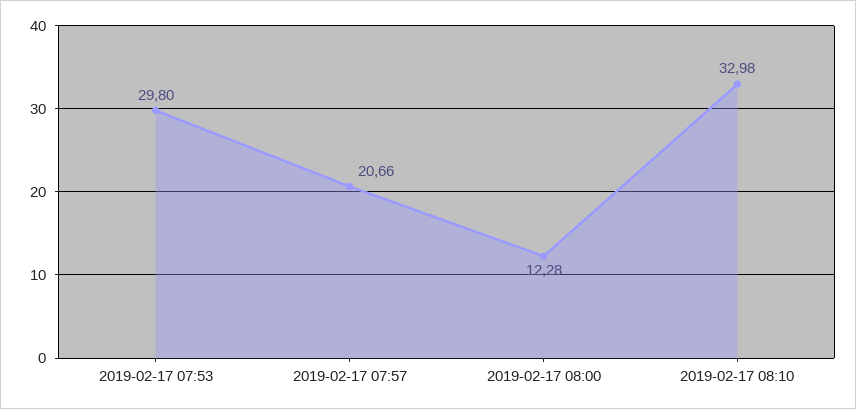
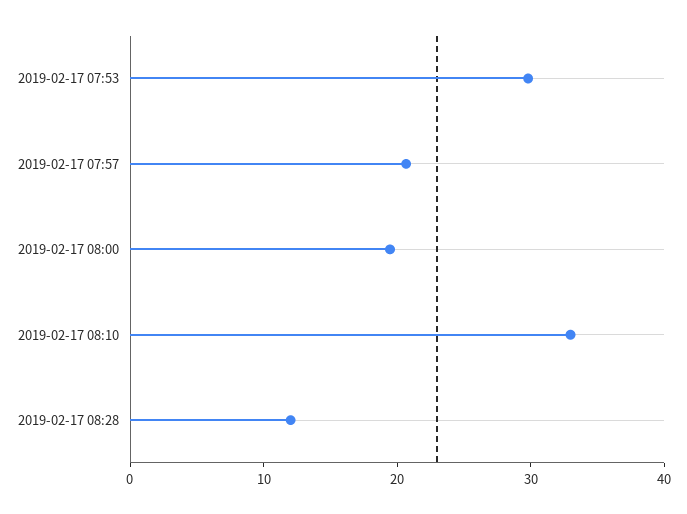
2019-02-17 08:00: 12.28 -> 20
2019-02-17 08:28: none -> 12

